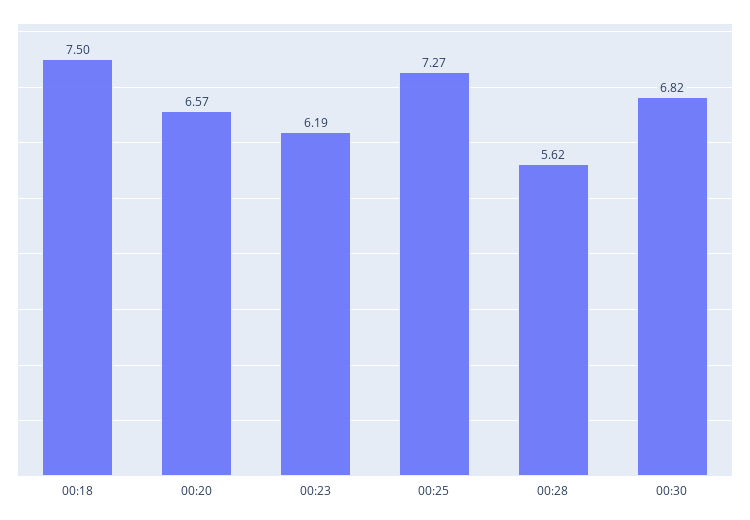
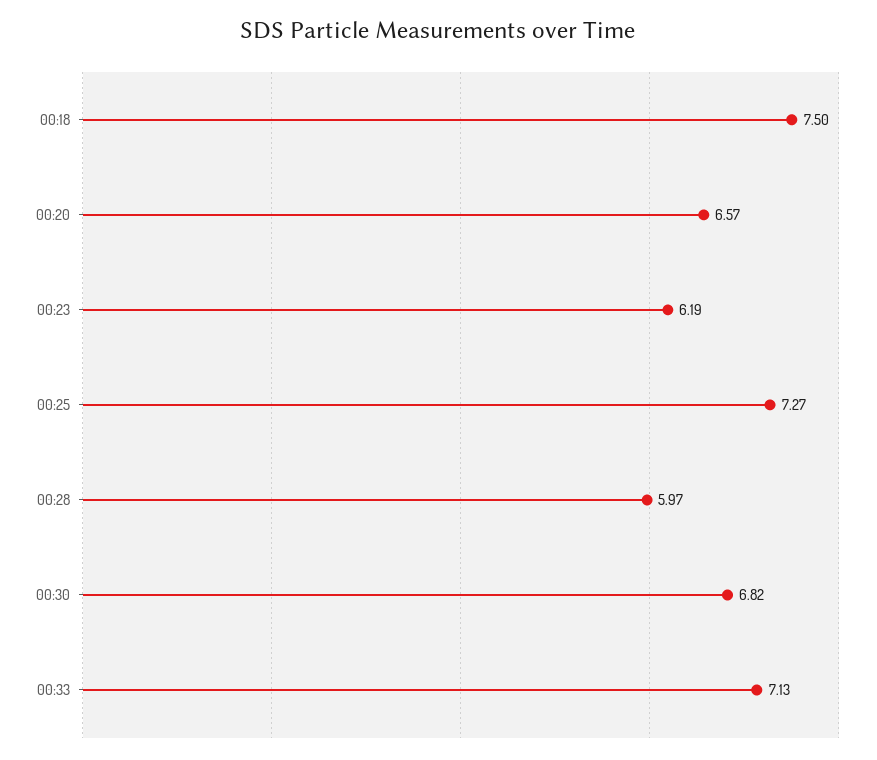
00:28: 5.62 -> 5.97
00:33: none -> 7.13

